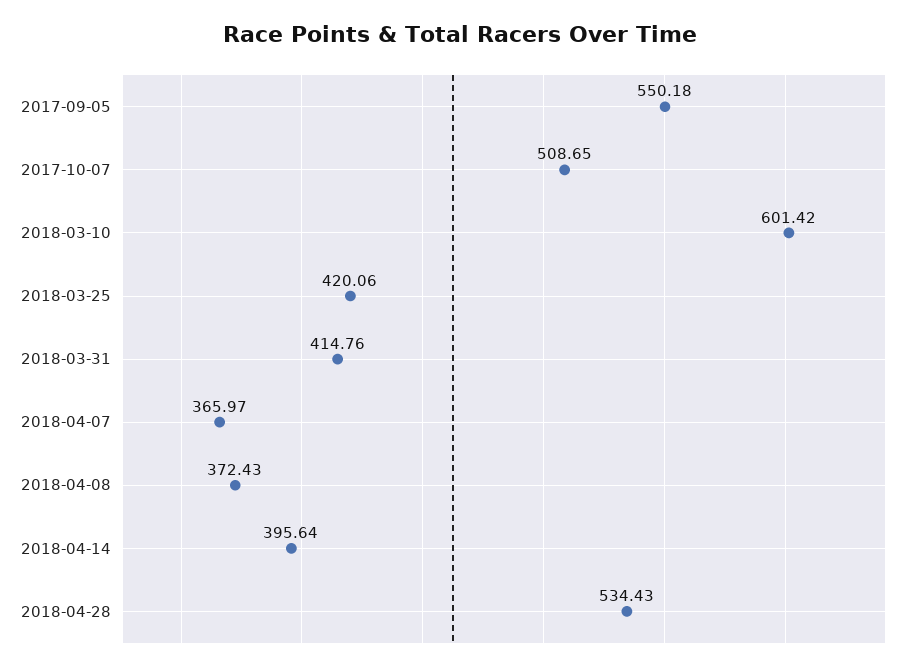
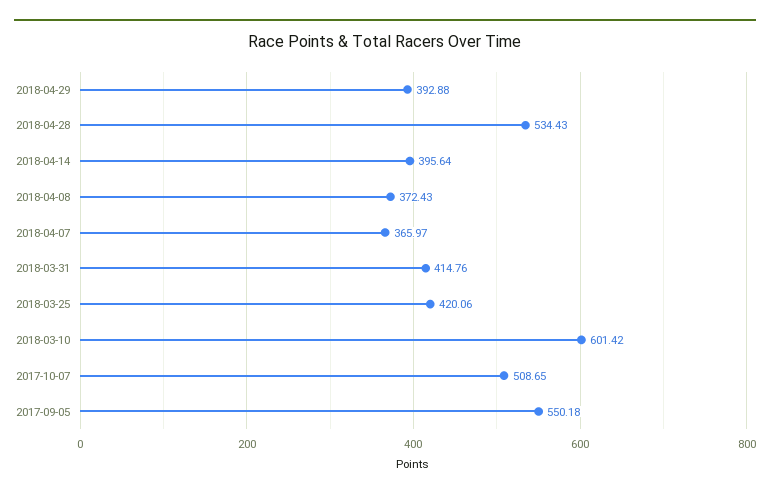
2018-04-29: none -> 392.88

